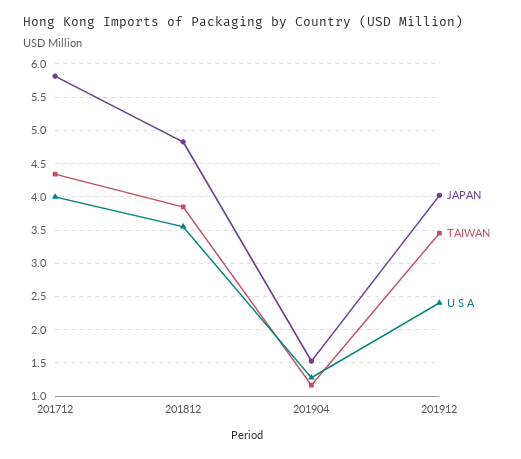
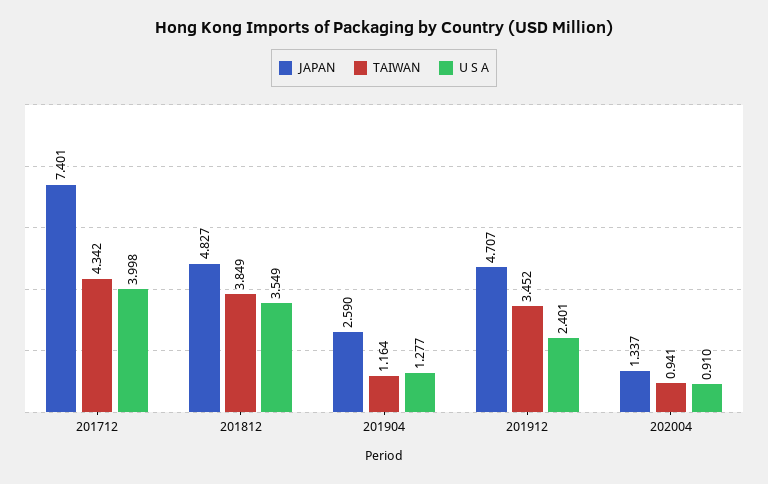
JAPAN, 201712: 5.8 -> 7.401
JAPAN, 201904: 1.5 -> 2.59
JAPAN, 201912: 4 -> 4.707
JAPAN, 202004: none -> 1.337
TAIWAN, 202004: none -> 0.941
U S A, 202004: none -> 0.91

